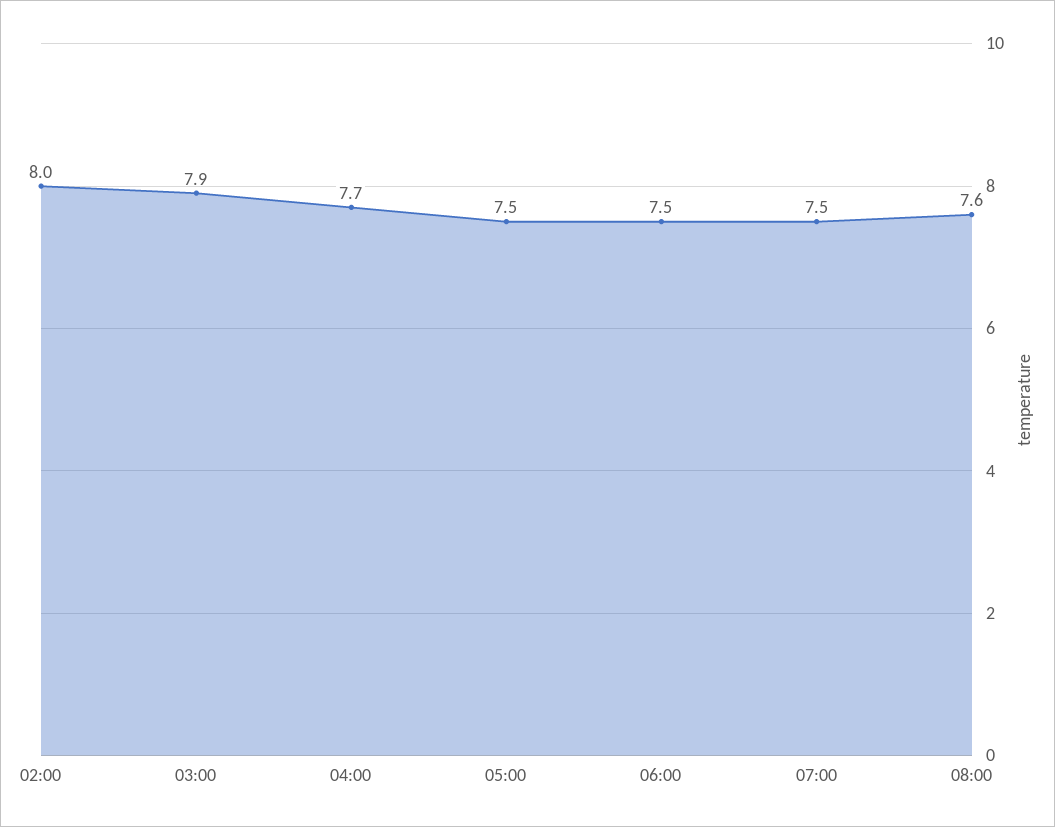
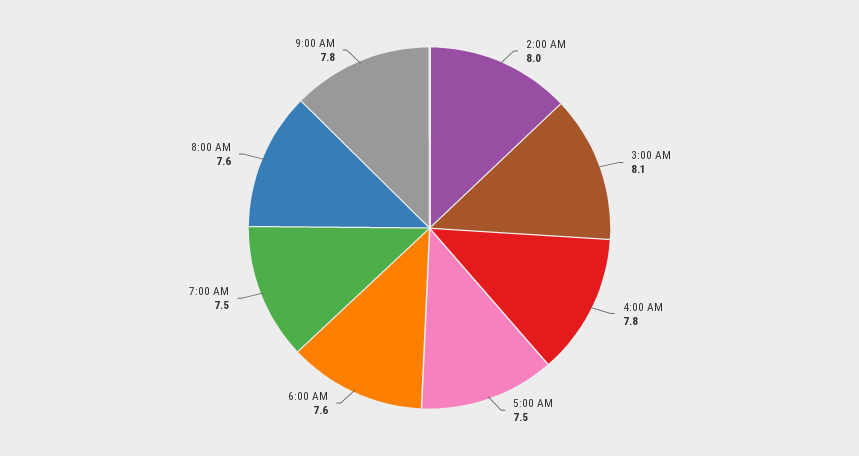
03:00: 7.9 -> 8.1
04:00: 7.7 -> 7.8
06:00: 7.5 -> 7.6
9:00 AM: none -> 7.8

